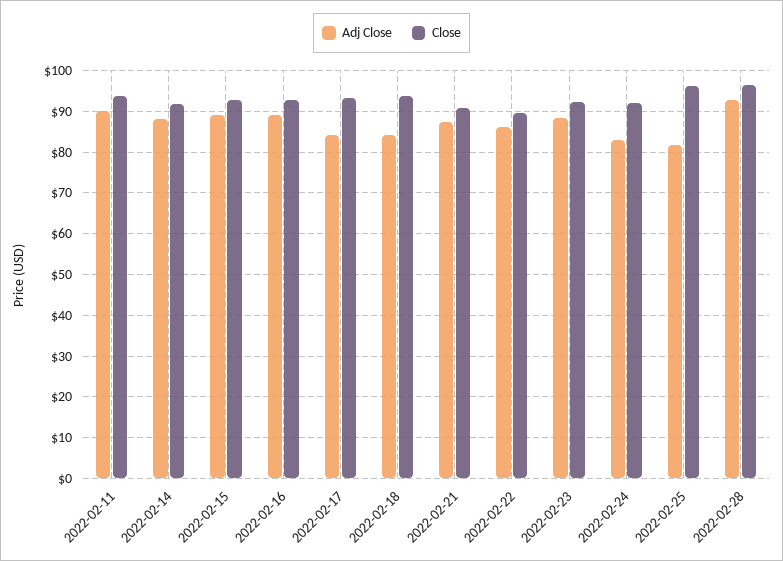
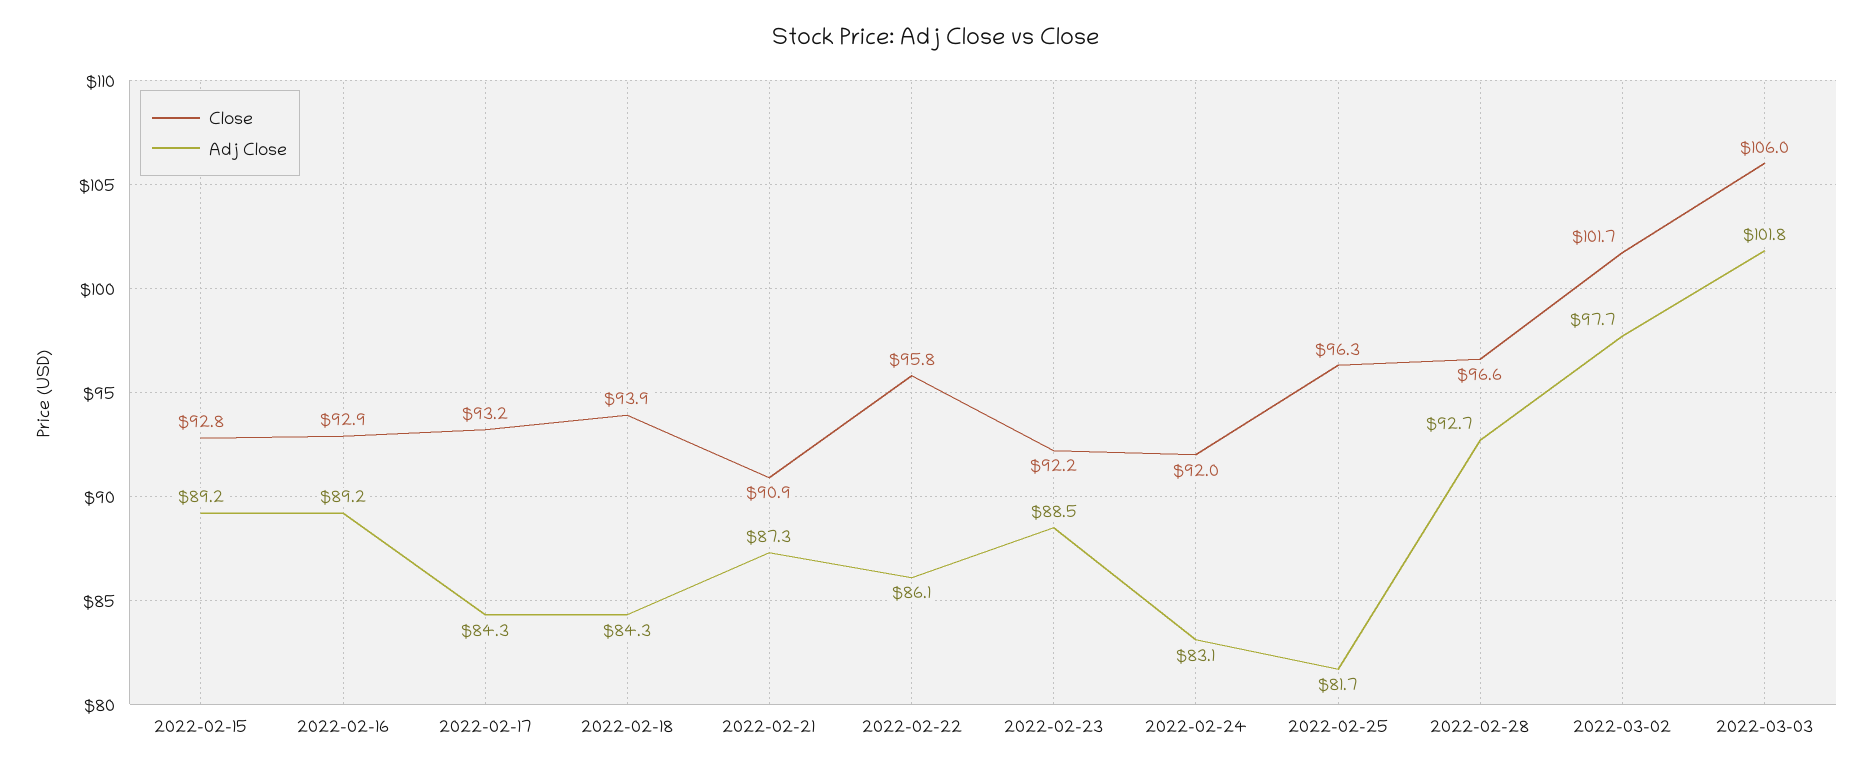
Adj Close, 2022-02-11: 90 -> none
Close, 2022-02-11: 94 -> none
Adj Close, 2022-02-14: 88 -> none
Close, 2022-02-14: 92 -> none
Close, 2022-02-22: 90 -> 95.8
Close, 2022-03-02: none -> 101.7
Adj Close, 2022-03-02: none -> 97.7
Close, 2022-03-03: none -> 106
Adj Close, 2022-03-03: none -> 101.8

